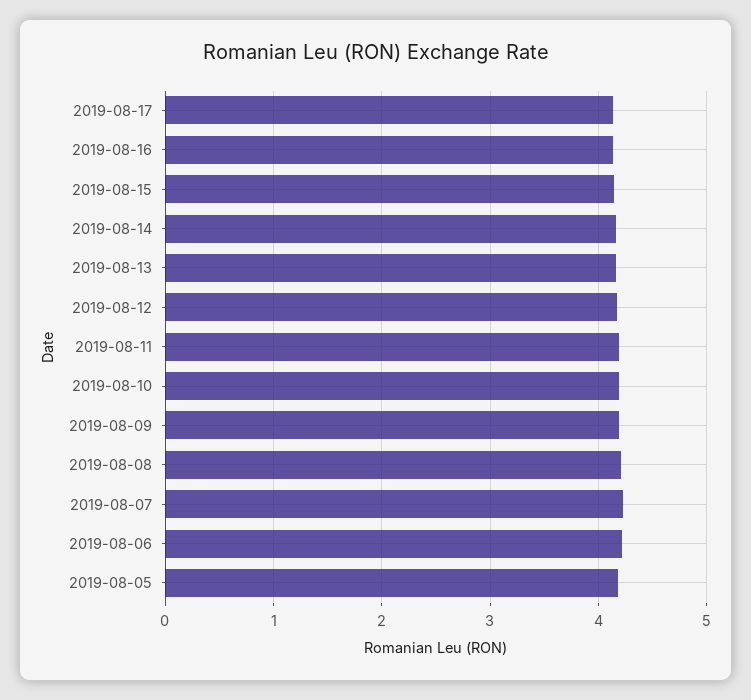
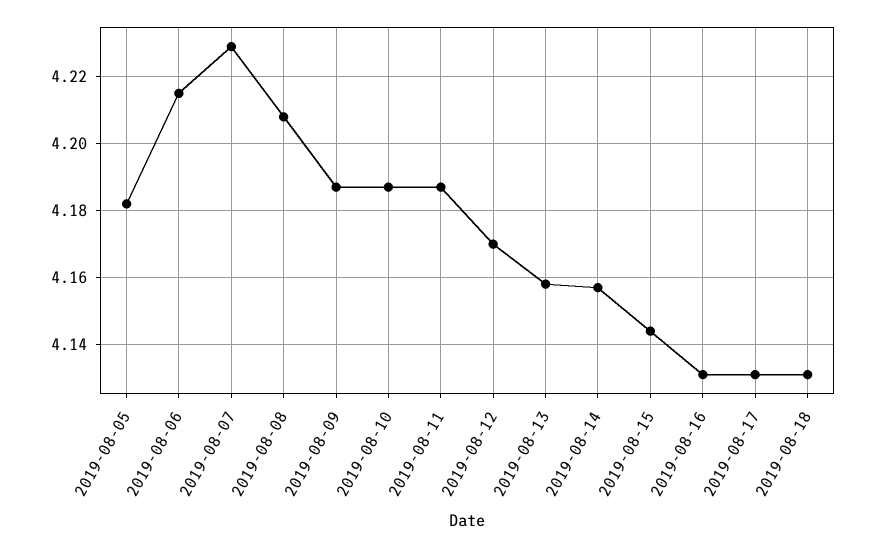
2019-08-18: none -> 4.13

